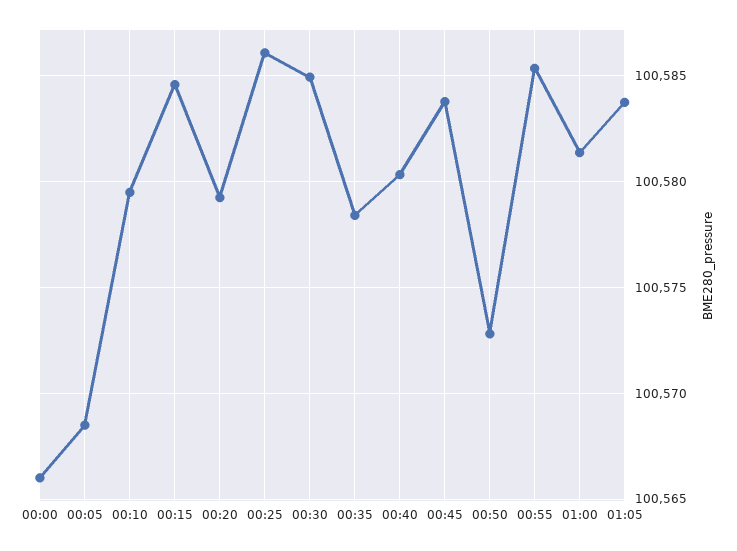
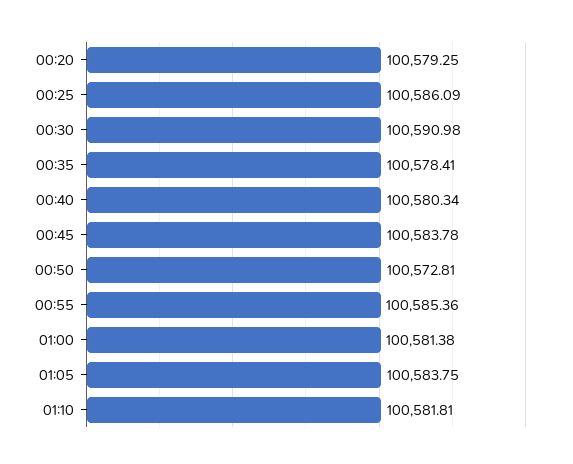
00:00: 100566 -> none
00:05: 100568.5 -> none
00:10: 100579.5 -> none
00:15: 100584.5 -> none
00:30: 100585 -> 100590.98
01:10: none -> 100581.81

